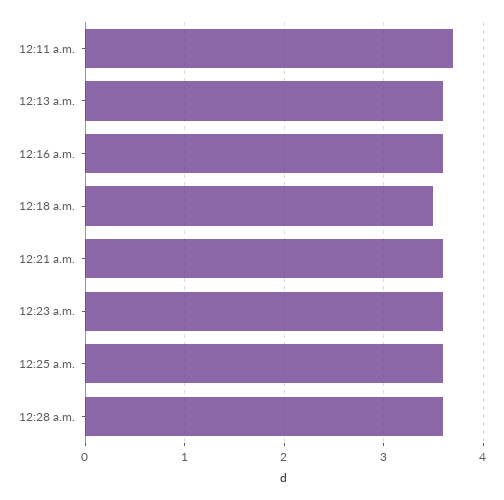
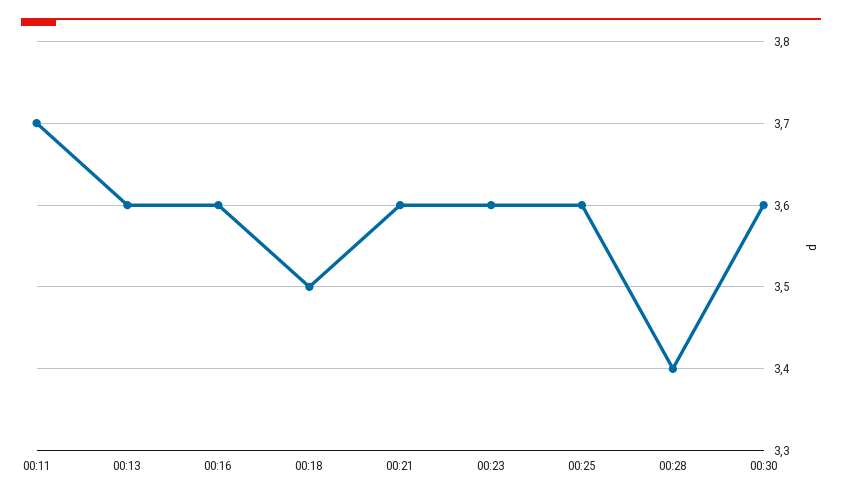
12:28 a.m.: 3.6 -> 3.4
00:30: none -> 3.6

